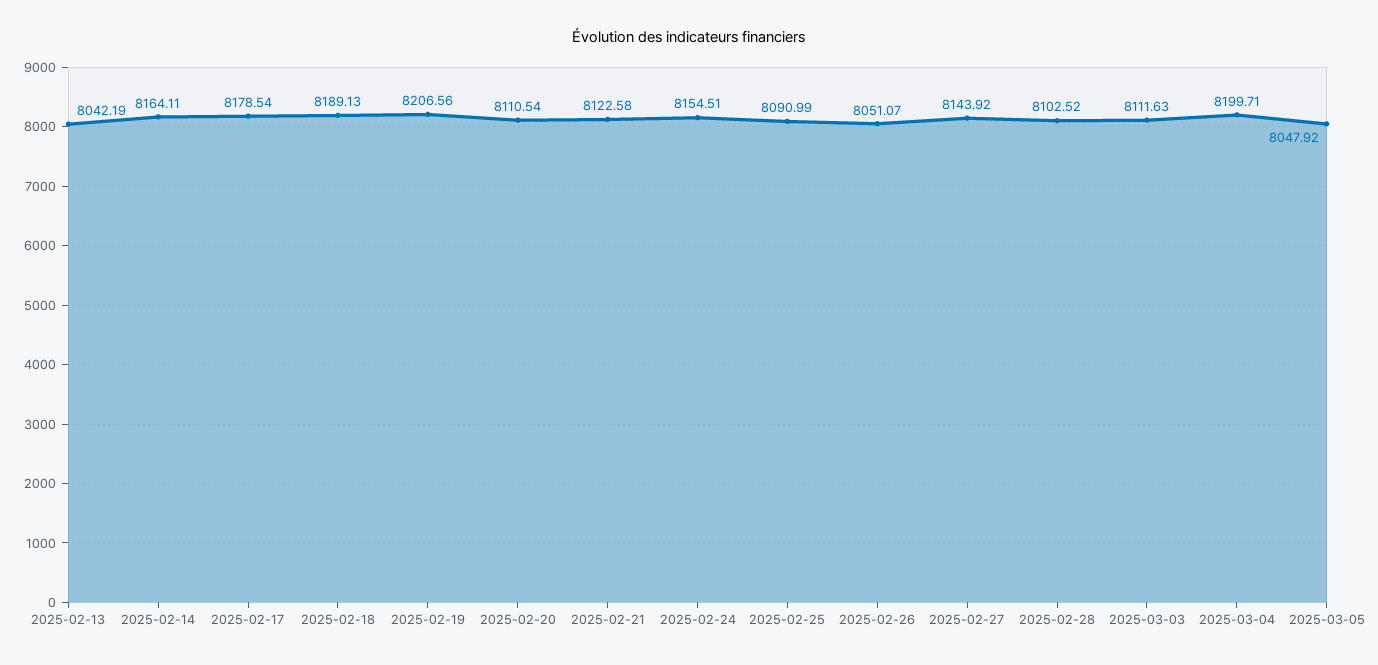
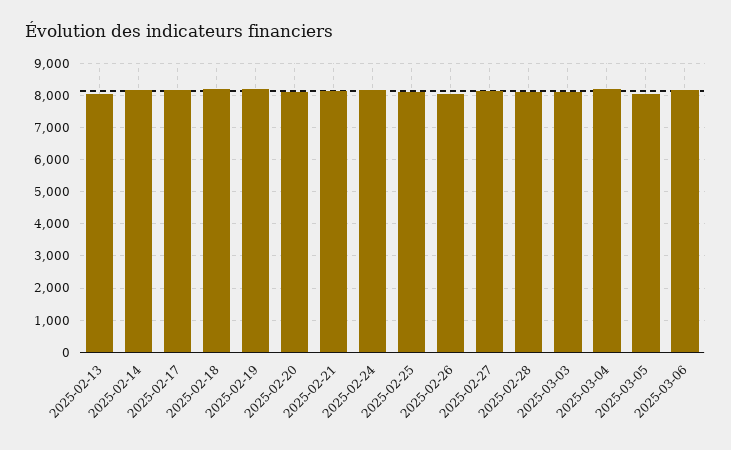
2025-03-06: none -> 8200

